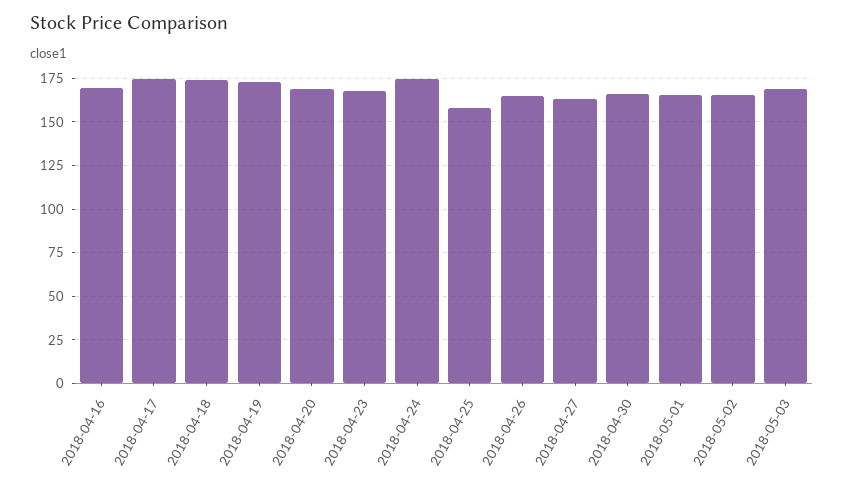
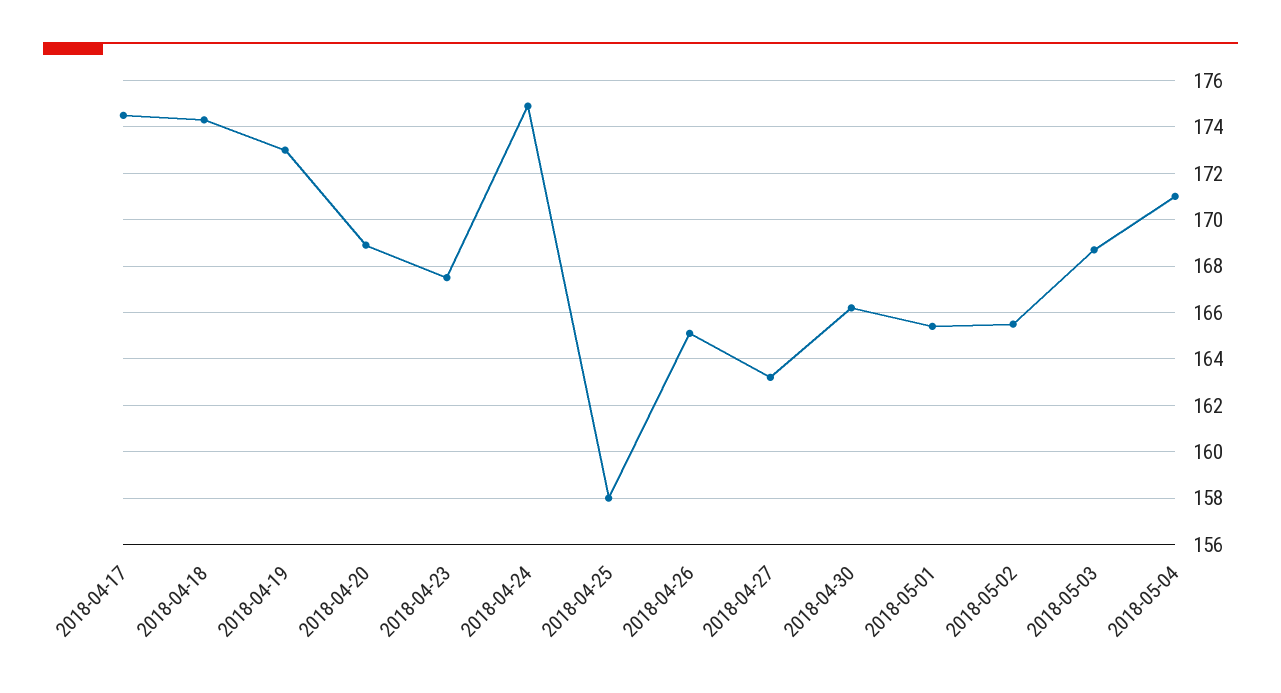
2018-04-16: 170 -> none
2018-05-04: none -> 171

